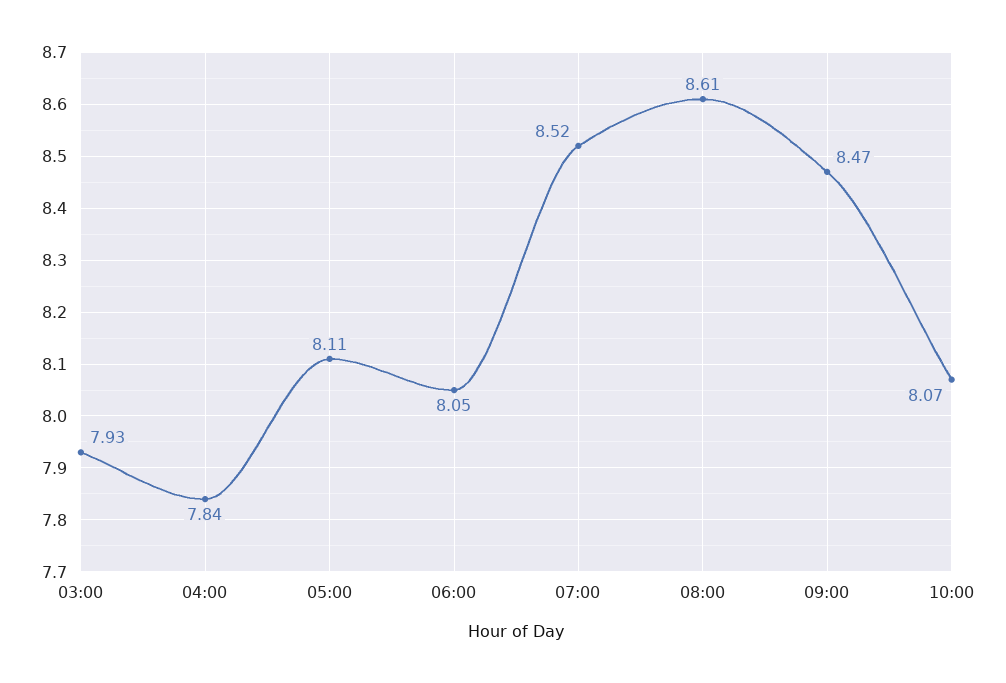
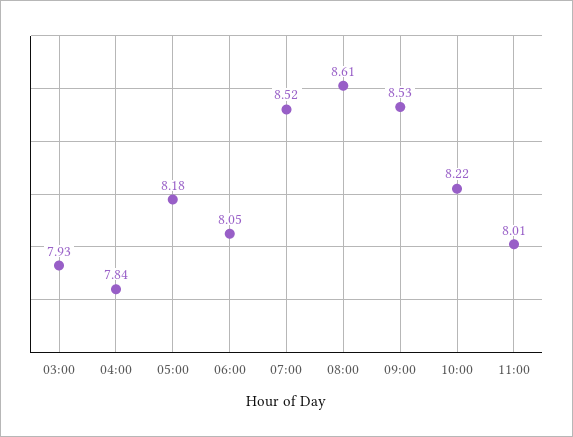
05:00: 8.11 -> 8.18
09:00: 8.47 -> 8.53
10:00: 8.07 -> 8.22
11:00: none -> 8.01

